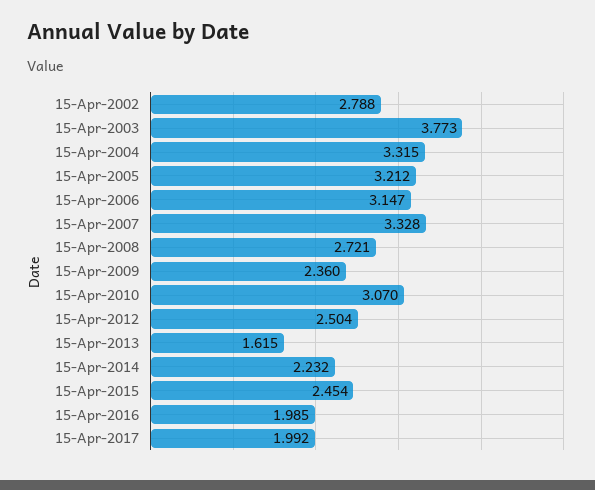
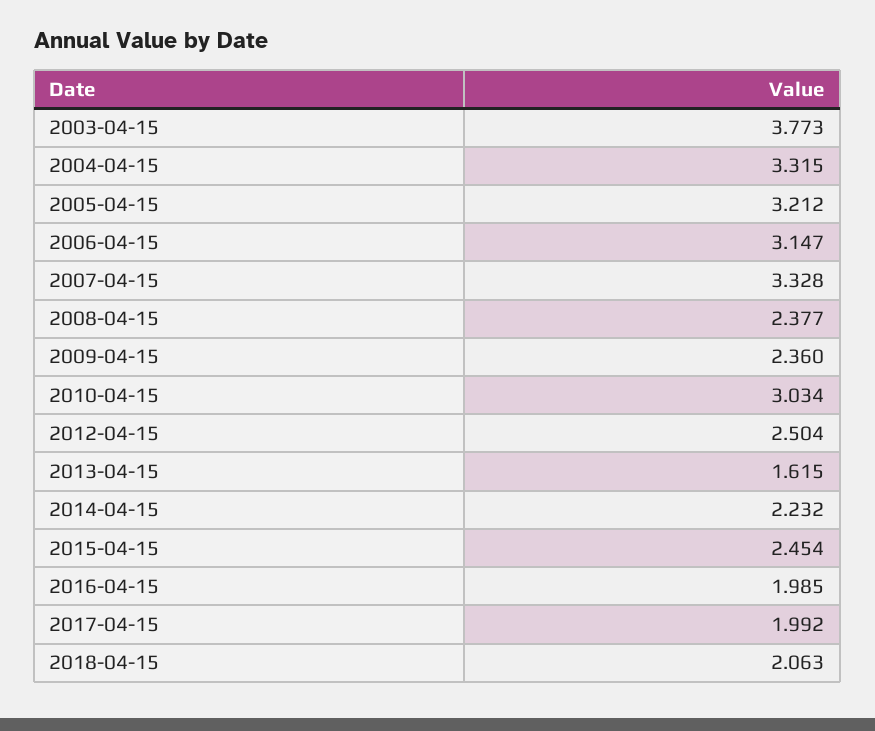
15-Apr-2002: 2.788 -> none
15-Apr-2008: 2.721 -> 2.377
15-Apr-2010: 3.07 -> 3.034
2018-04-15: none -> 2.063

